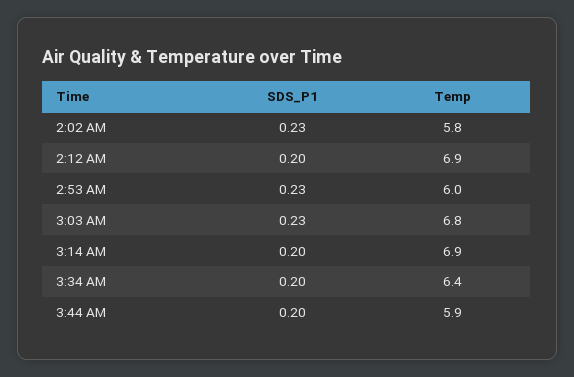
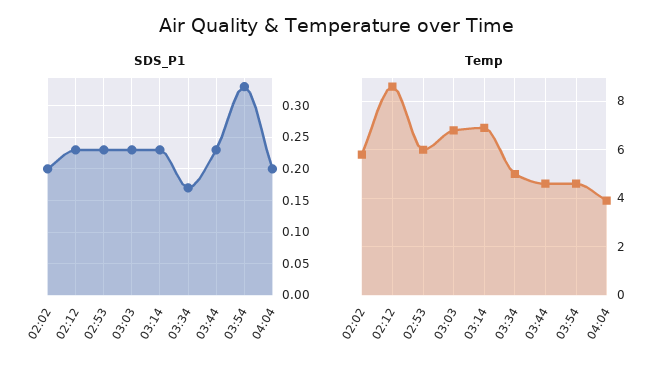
SDS_P1, 2:02 AM: 0.23 -> 0.2
SDS_P1, 2:12 AM: 0.2 -> 0.23
Temp, 2:12 AM: 6.9 -> 8.5
SDS_P1, 3:14 AM: 0.2 -> 0.23
SDS_P1, 3:34 AM: 0.2 -> 0.17
Temp, 3:34 AM: 6.4 -> 5
SDS_P1, 3:44 AM: 0.2 -> 0.23
Temp, 3:44 AM: 5.9 -> 4.5
SDS_P1, 03:54: none -> 0.33
SDS_P1, 04:04: none -> 0.2
Temp, 03:54: none -> 4.5
Temp, 04:04: none -> 4

